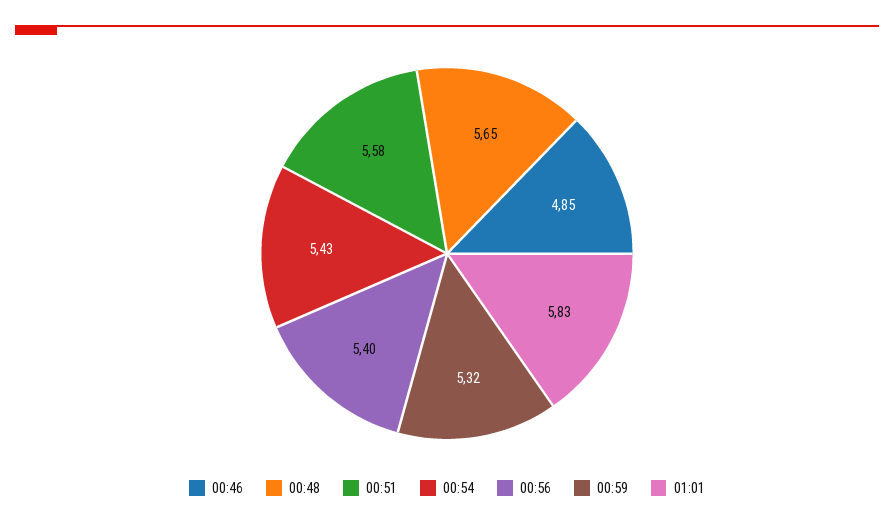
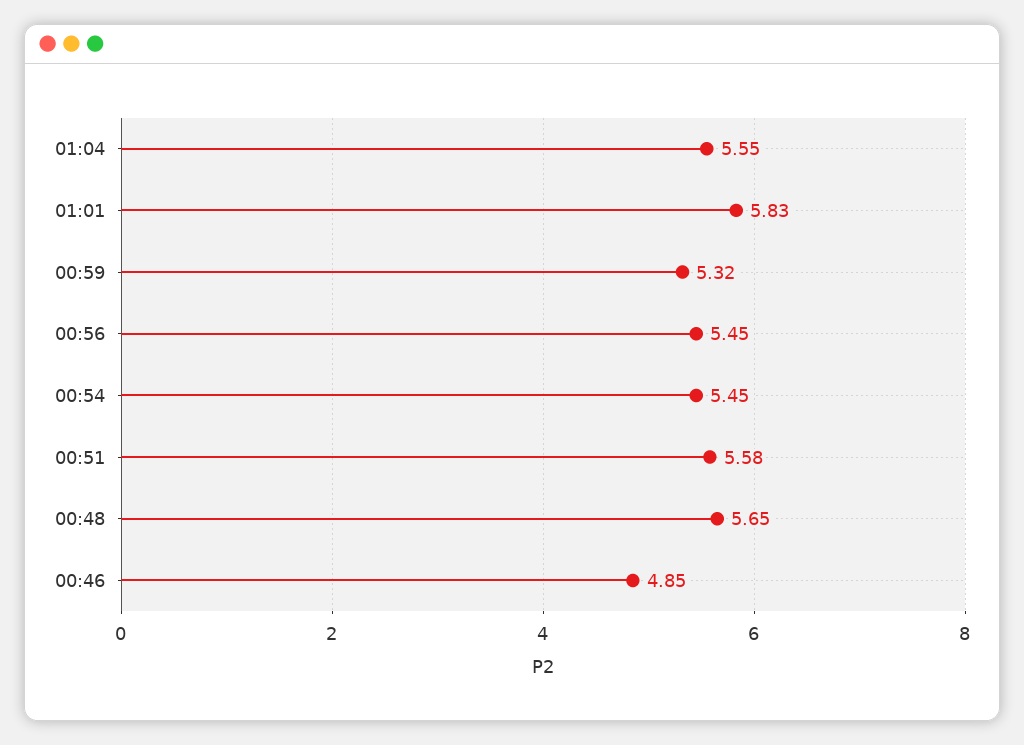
00:54: 5.43 -> 5.45
00:56: 5.4 -> 5.45
01:04: none -> 5.55

